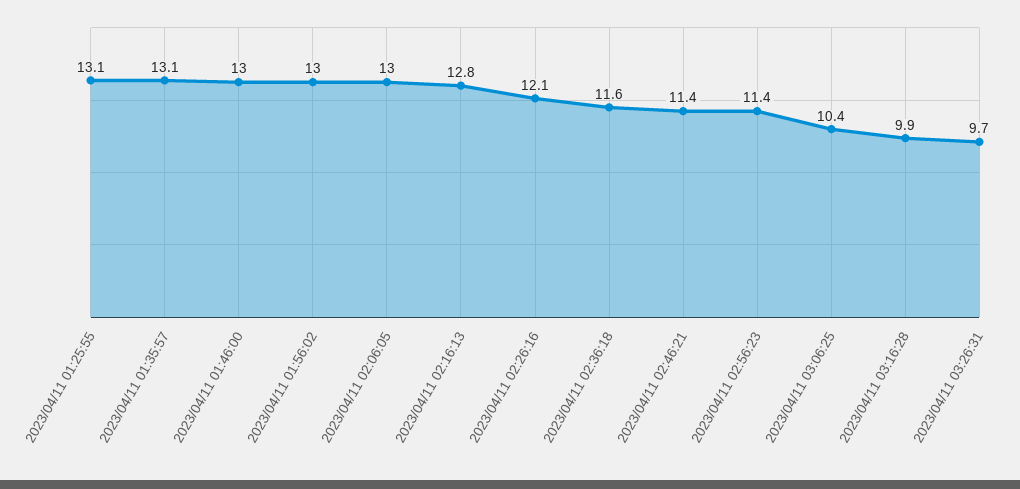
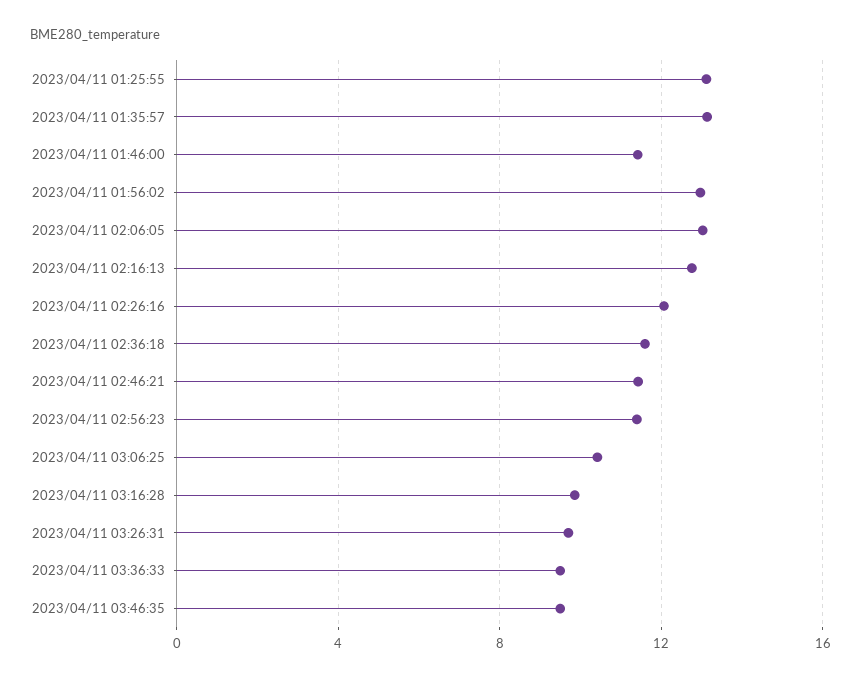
2023/04/11 01:46:00: 13 -> 11.5
2023/04/11 03:36:33: none -> 9.5
2023/04/11 03:46:35: none -> 9.5

